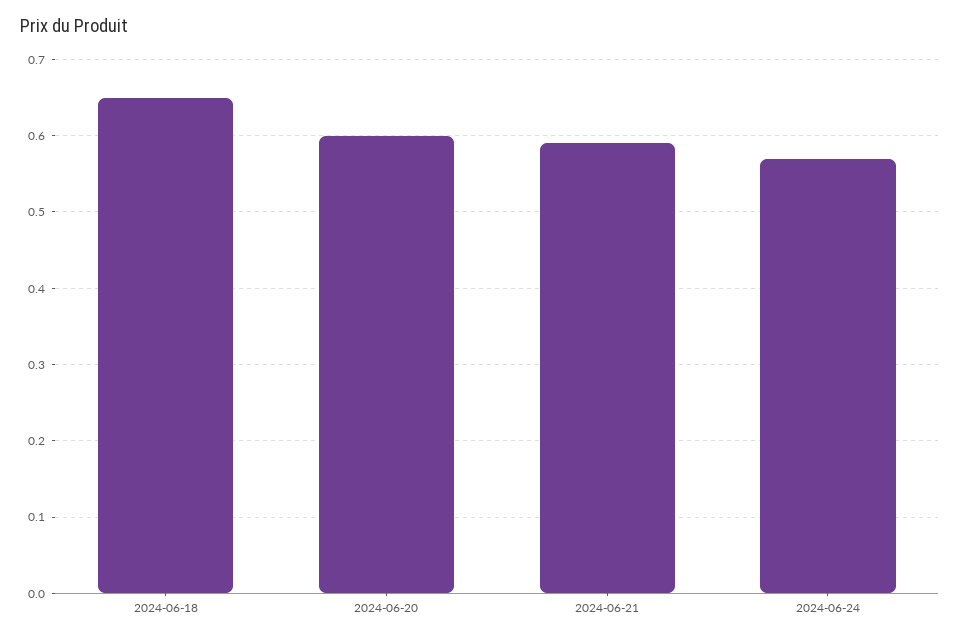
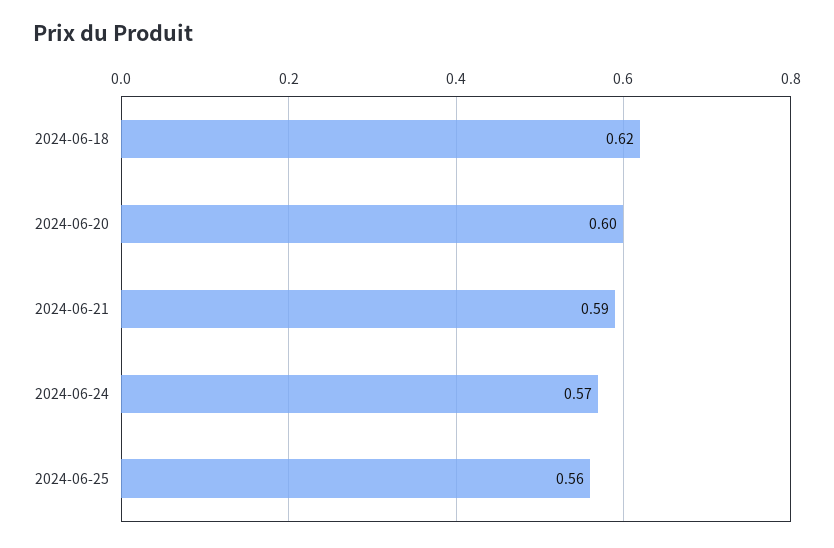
2024-06-18: 0.65 -> 0.62
2024-06-25: none -> 0.56

